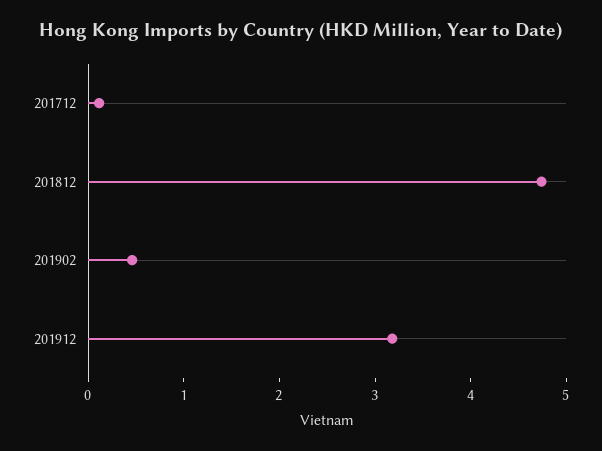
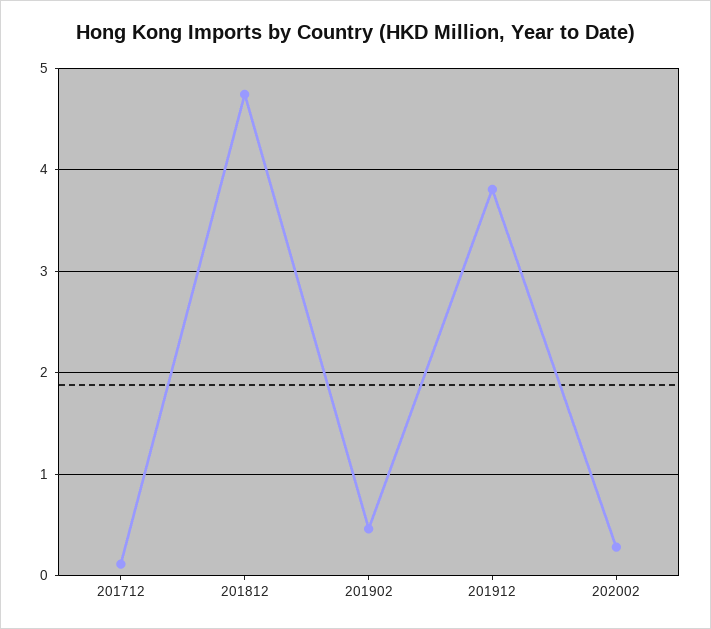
201912: 3.2 -> 3.8
202002: none -> 0.3

